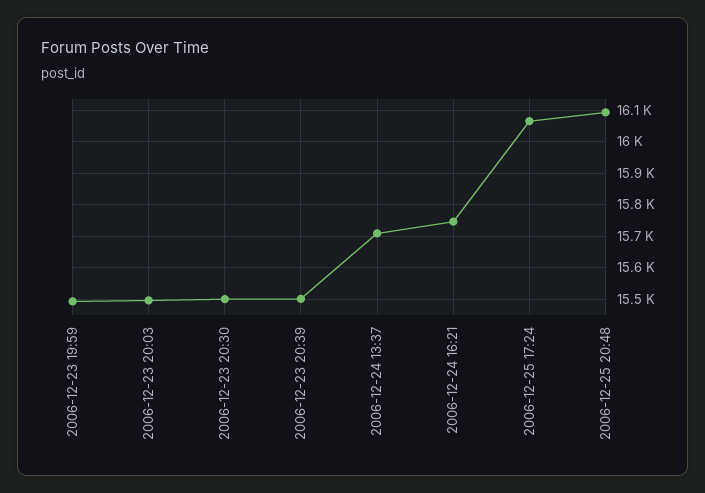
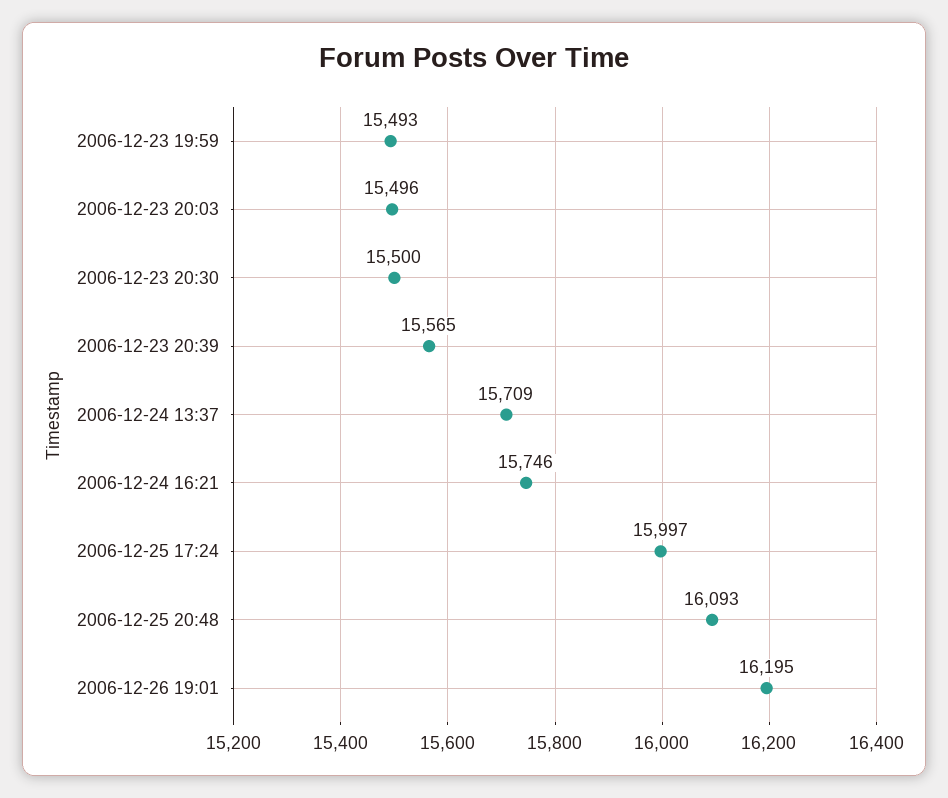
2006-12-23 20:39: 15500 -> 15565
2006-12-25 17:24: 16060 -> 15997
2006-12-26 19:01: none -> 16195

